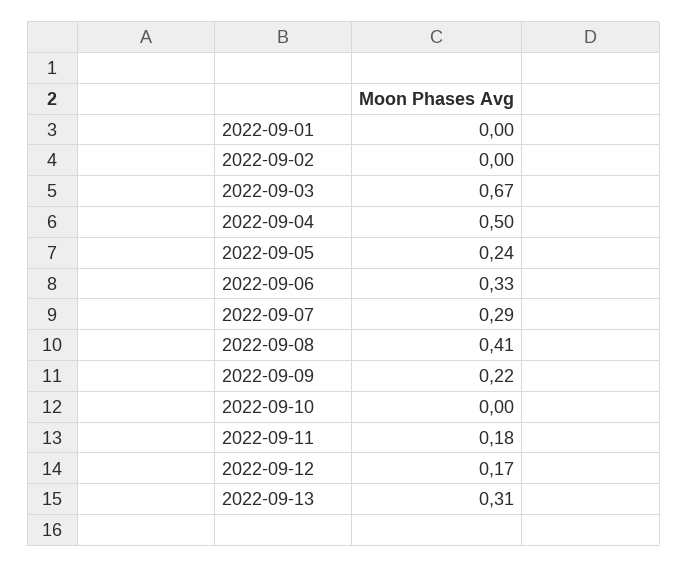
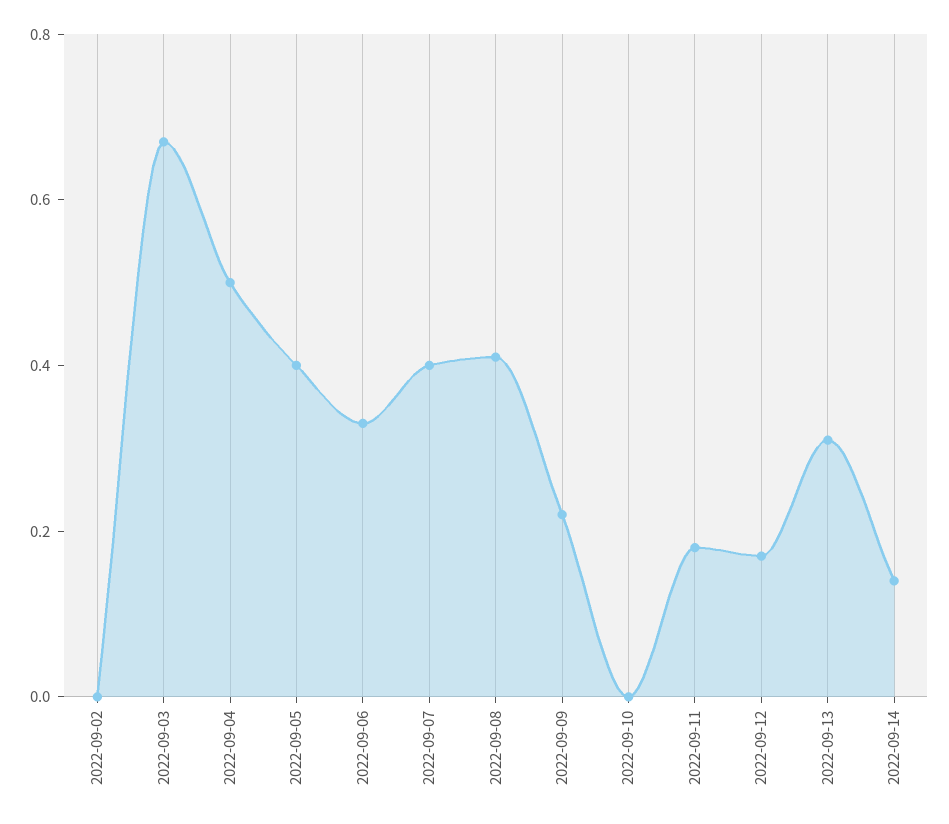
2022-09-01: 0 -> none
2022-09-05: 0.24 -> 0.4
2022-09-07: 0.29 -> 0.4
2022-09-14: none -> 0.15

